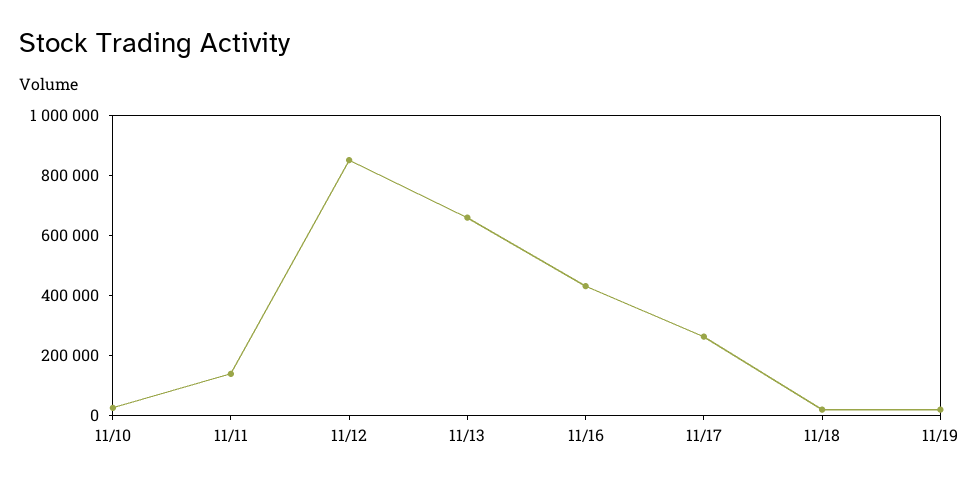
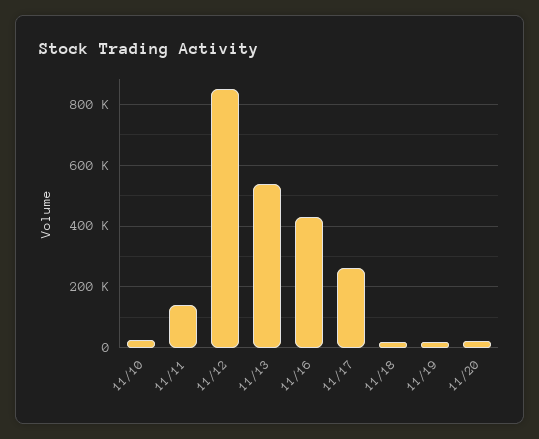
11/13: 650000 -> 540000
11/20: none -> 20000

